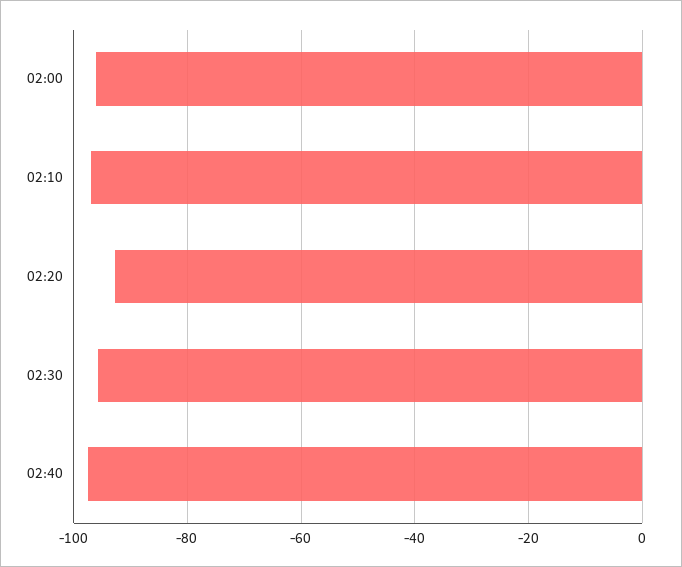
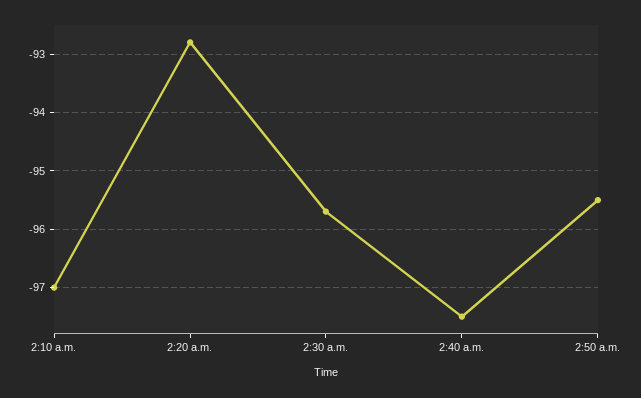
02:00: -96 -> none
2:50 a.m.: none -> -95.5

